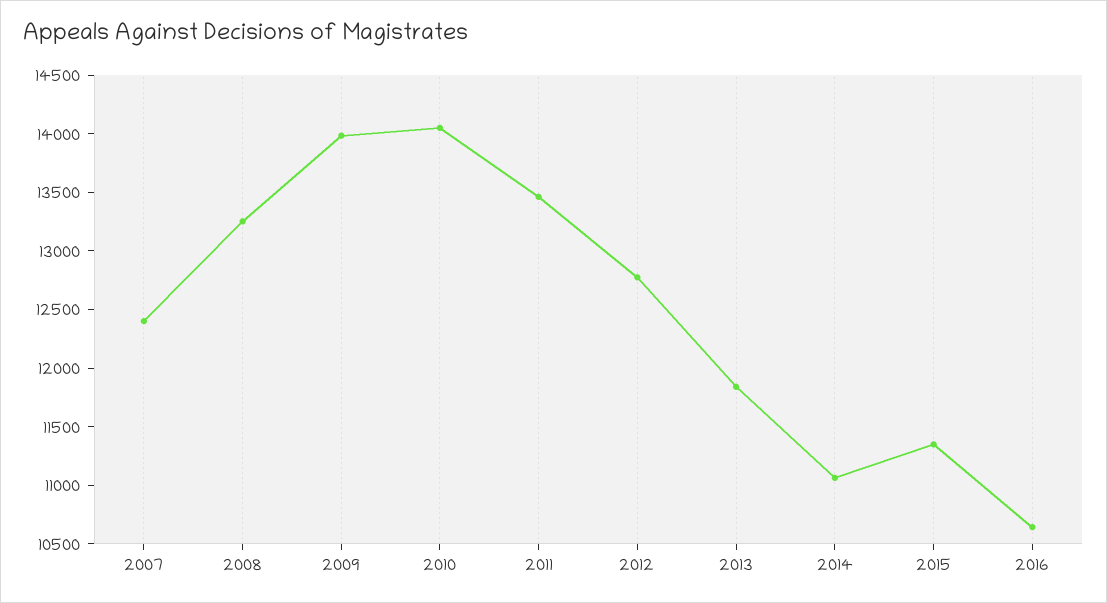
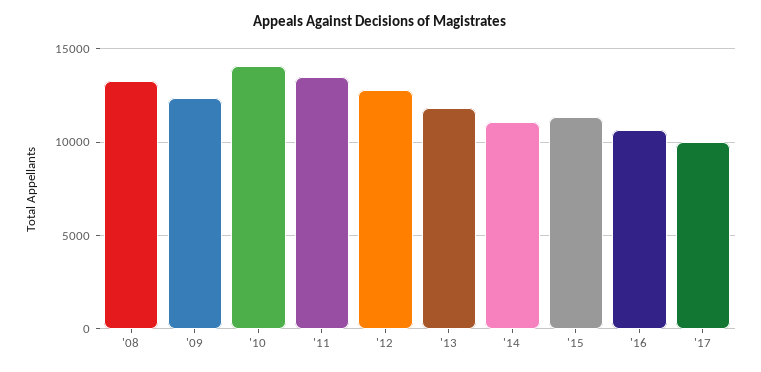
2007: 12400 -> none
2009: 14000 -> 12500
'17: none -> 10000

